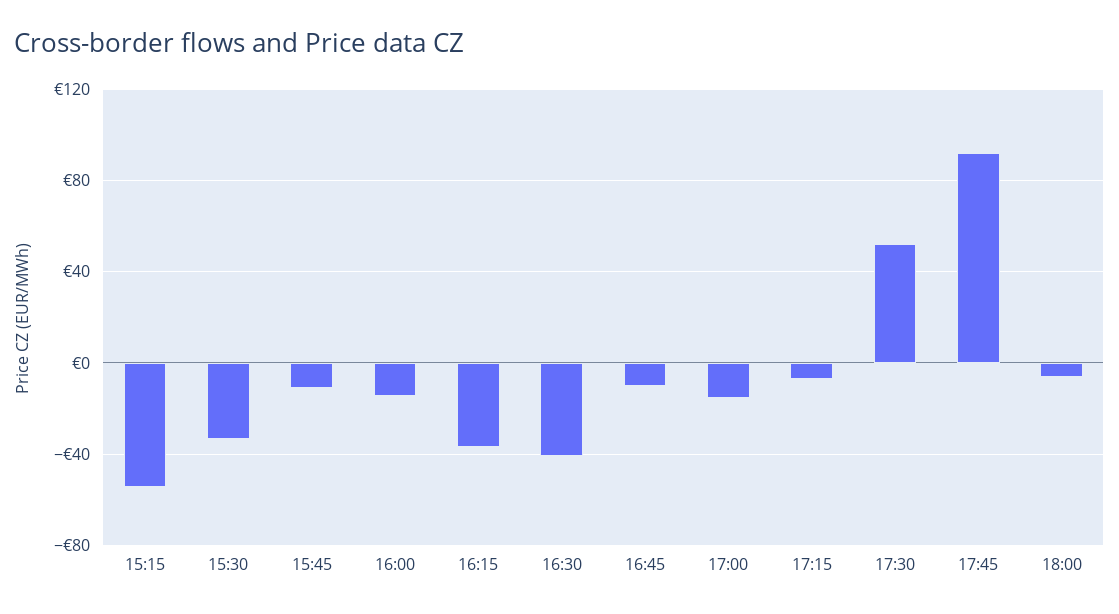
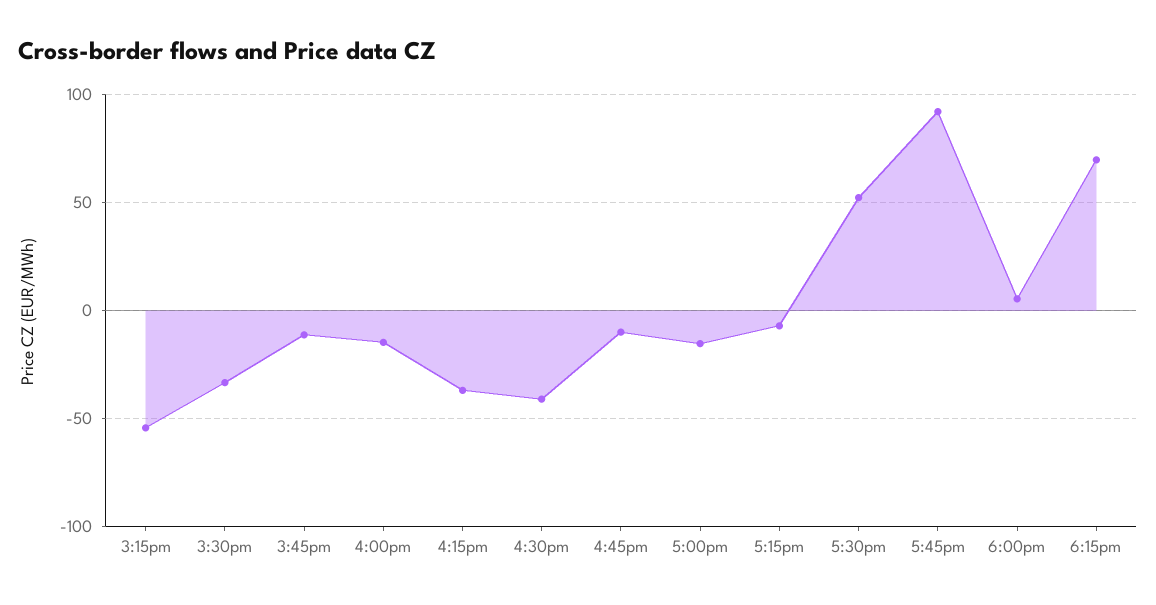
18:00: -5 -> 5
6:15pm: none -> 70

